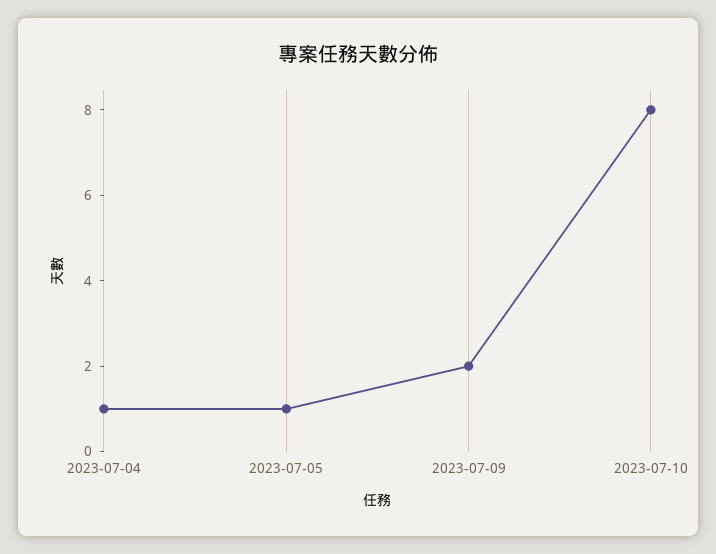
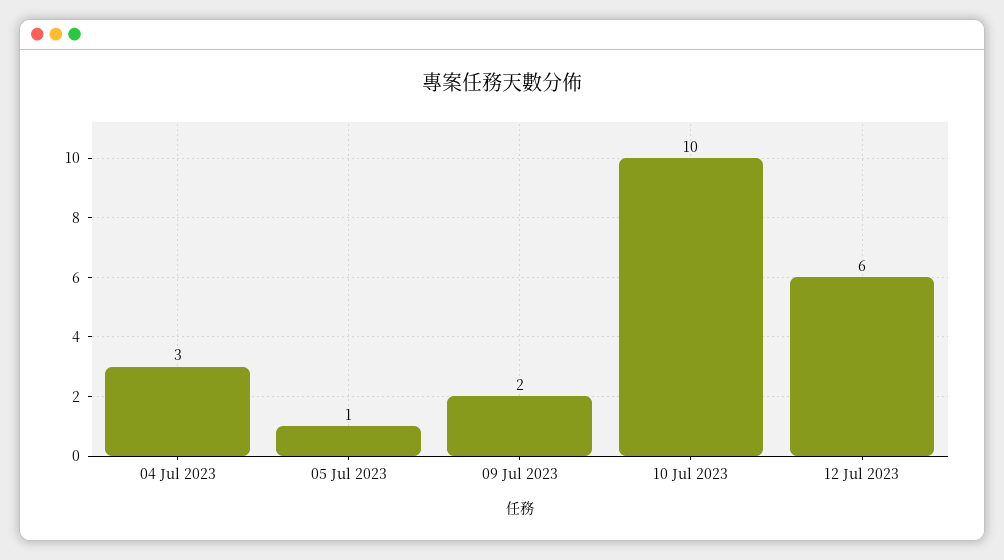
2023-07-04: 1 -> 3
2023-07-10: 8 -> 10
12 Jul 2023: none -> 6

